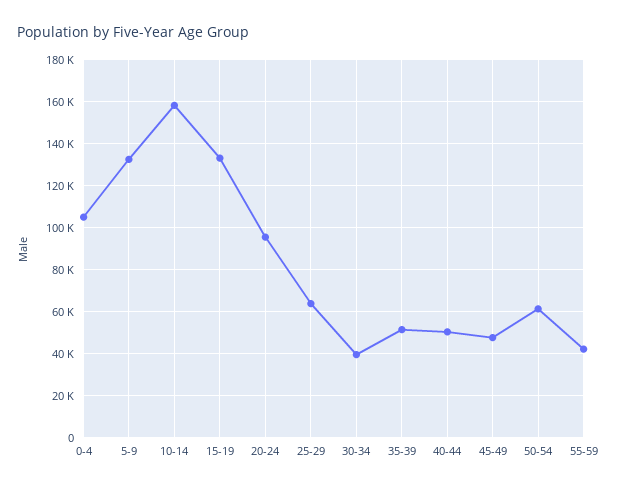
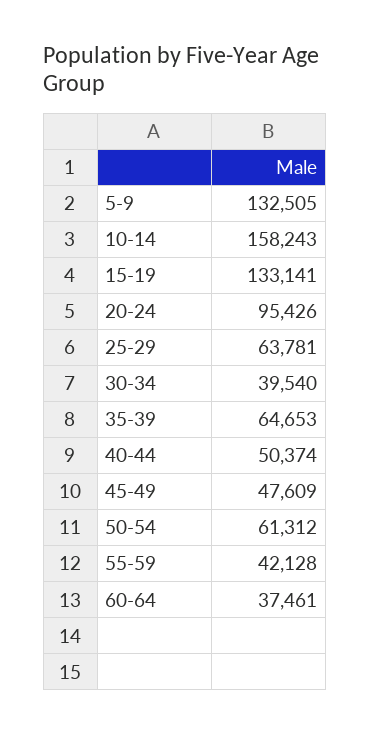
0-4: 105000 -> none
35-39: 50000 -> 64653
60-64: none -> 37461

